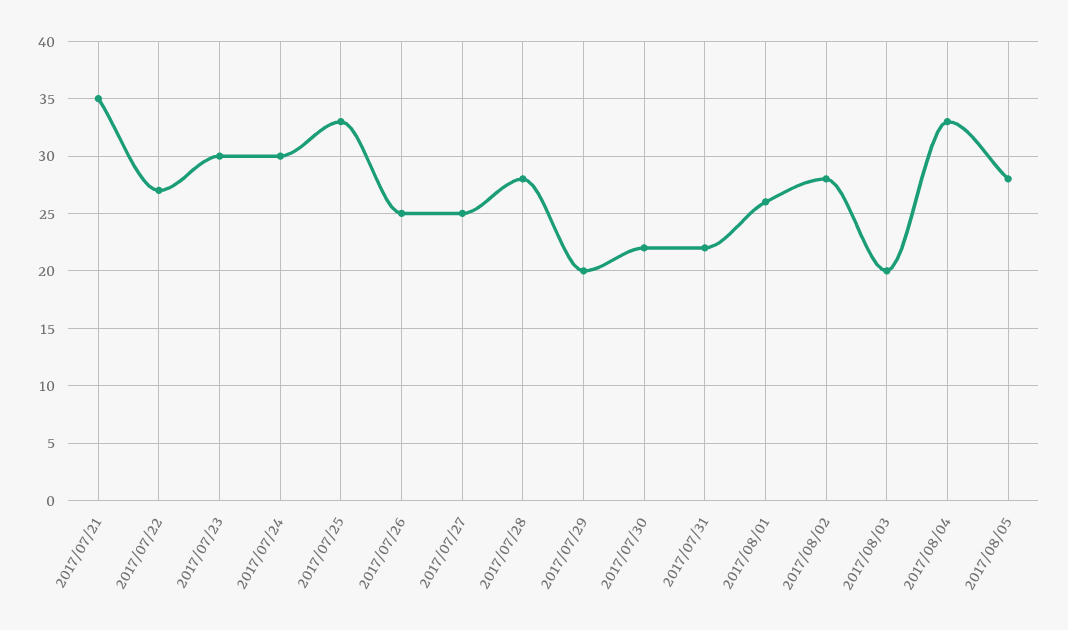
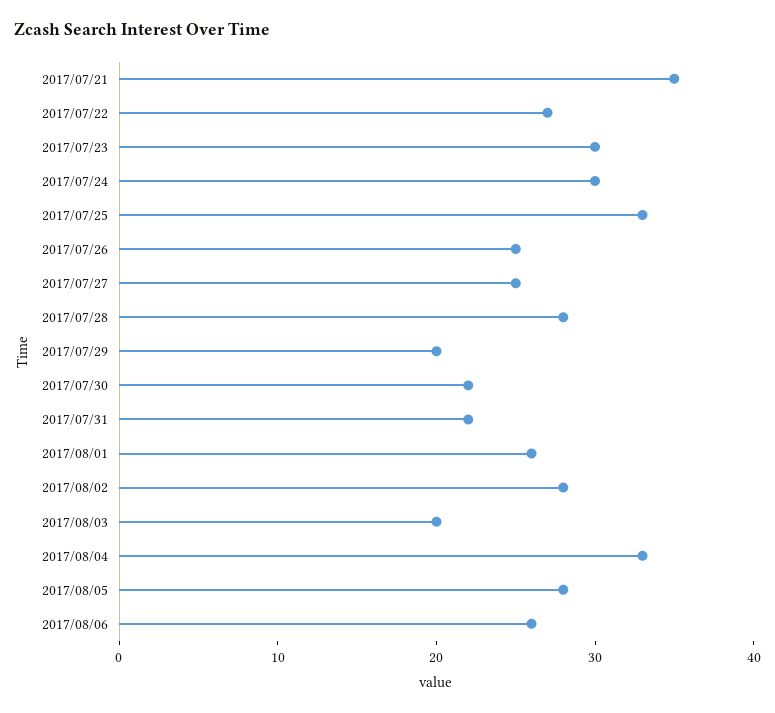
2017/08/06: none -> 26

